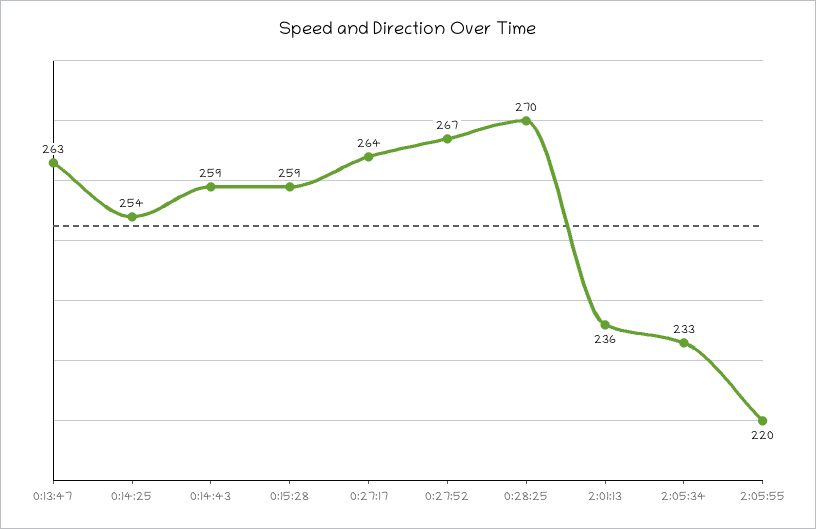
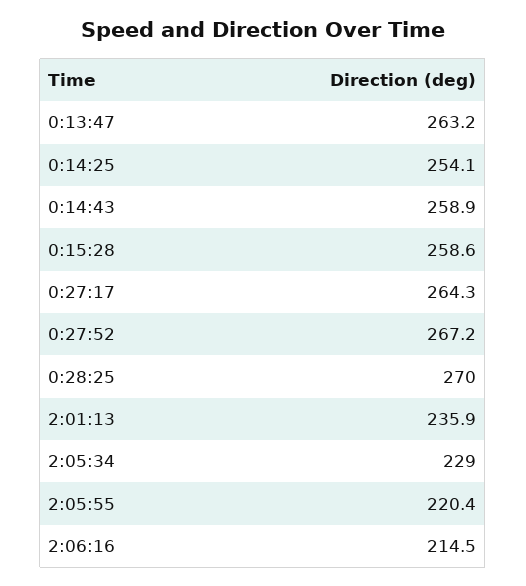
2:05:34: 233 -> 229
2:06:16: none -> 214.5

